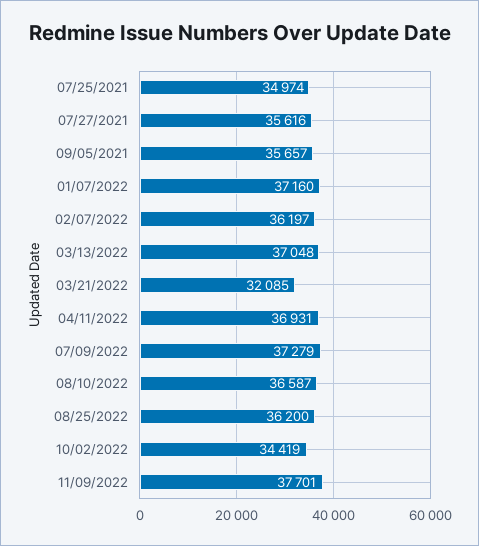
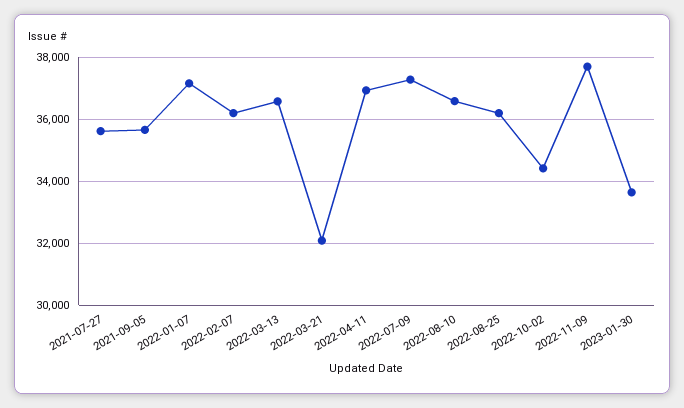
07/25/2021: 34974 -> none
03/13/2022: 37048 -> 36600
2023-01-30: none -> 33600

